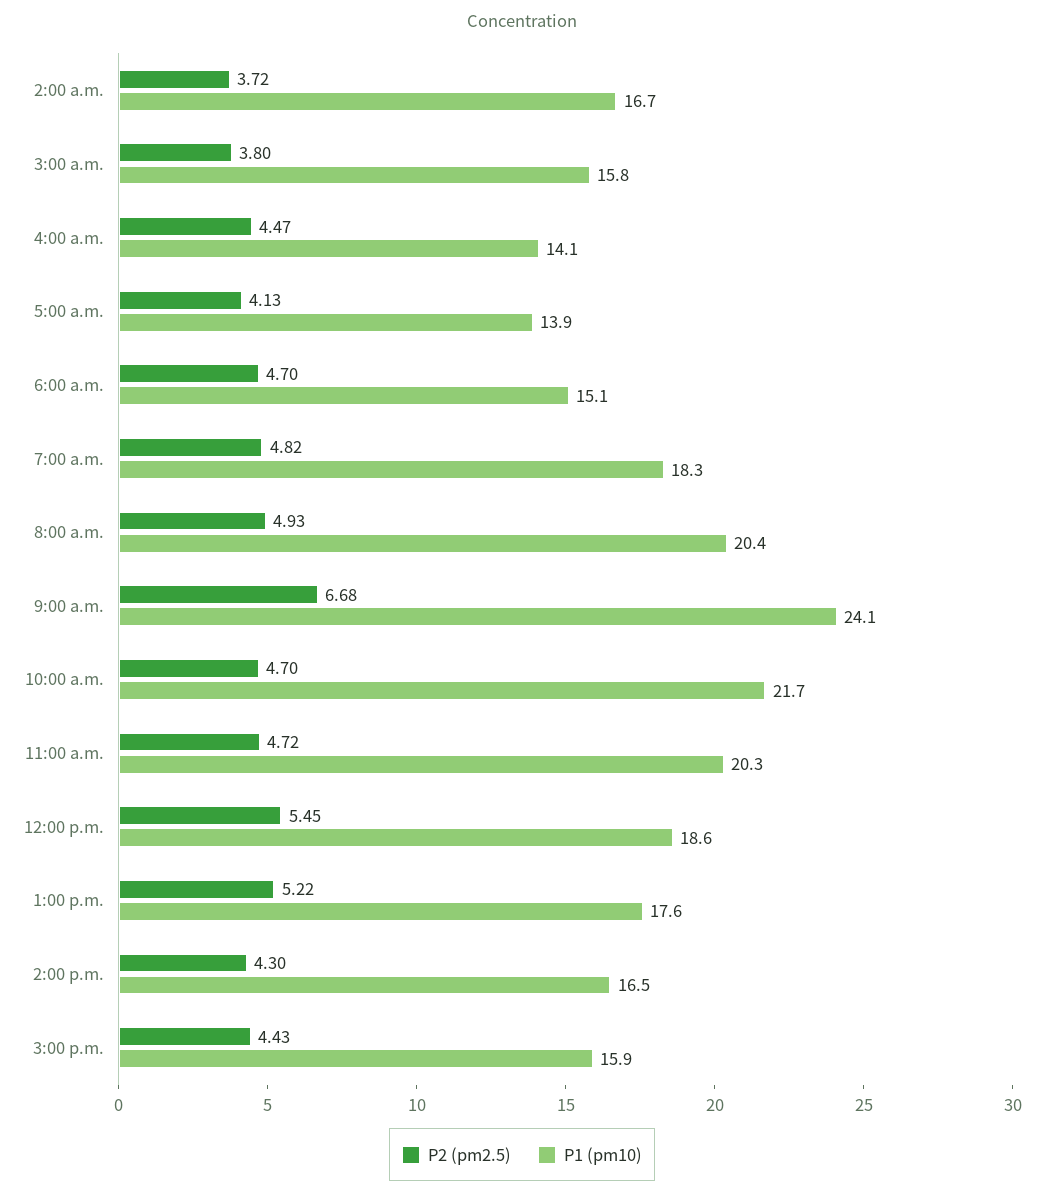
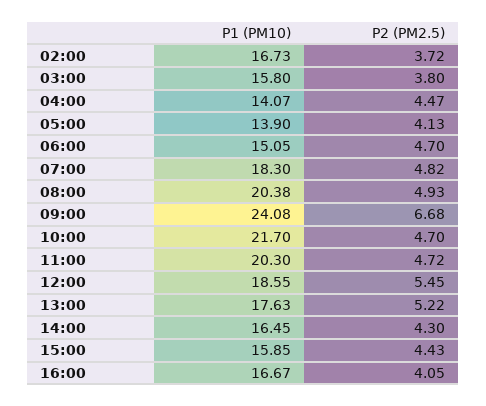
P1 (pm10), 16:00: none -> 16.67
P2 (pm2.5), 16:00: none -> 4.05

